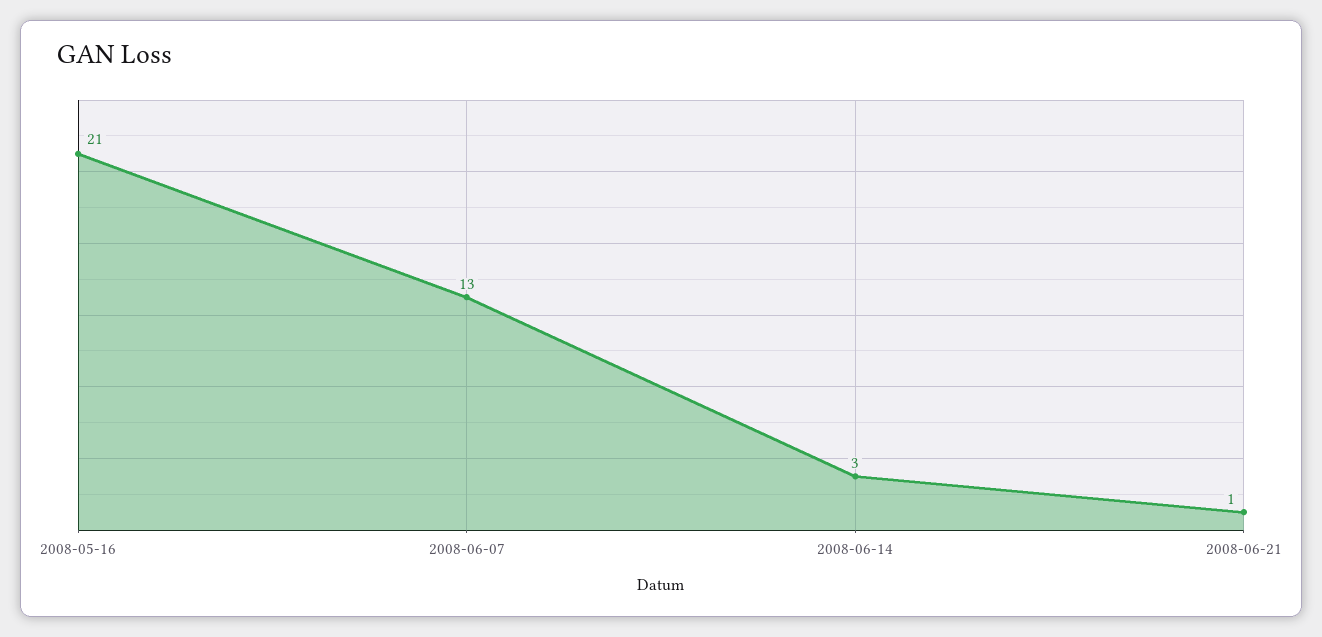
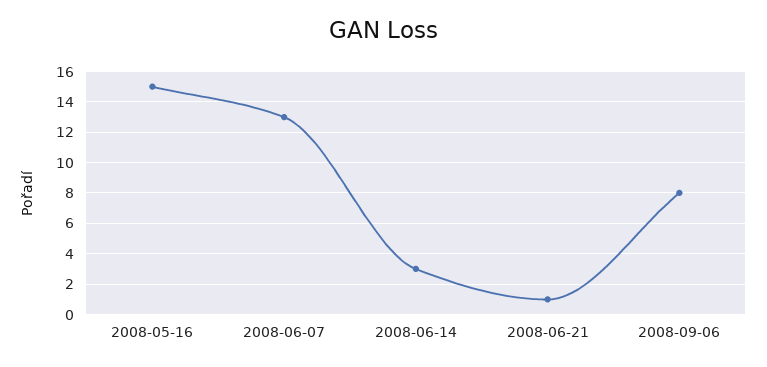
2008-05-16: 21 -> 15
2008-09-06: none -> 8

